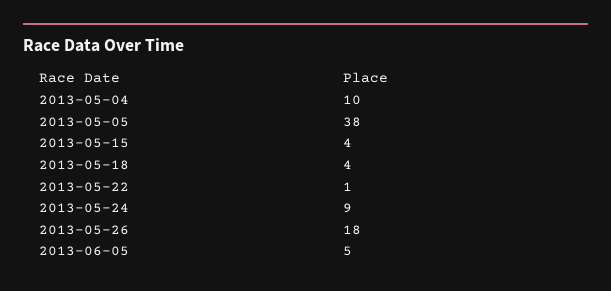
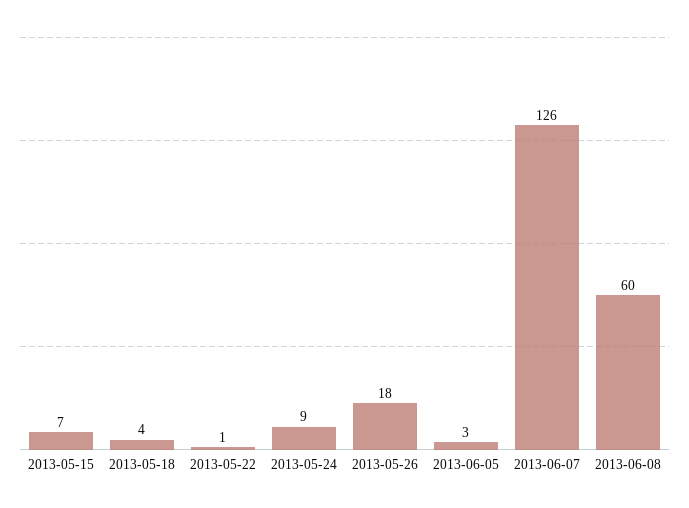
2013-05-04: 10 -> none
2013-05-05: 38 -> none
2013-05-15: 4 -> 7
2013-06-05: 5 -> 3
2013-06-07: none -> 126
2013-06-08: none -> 60

